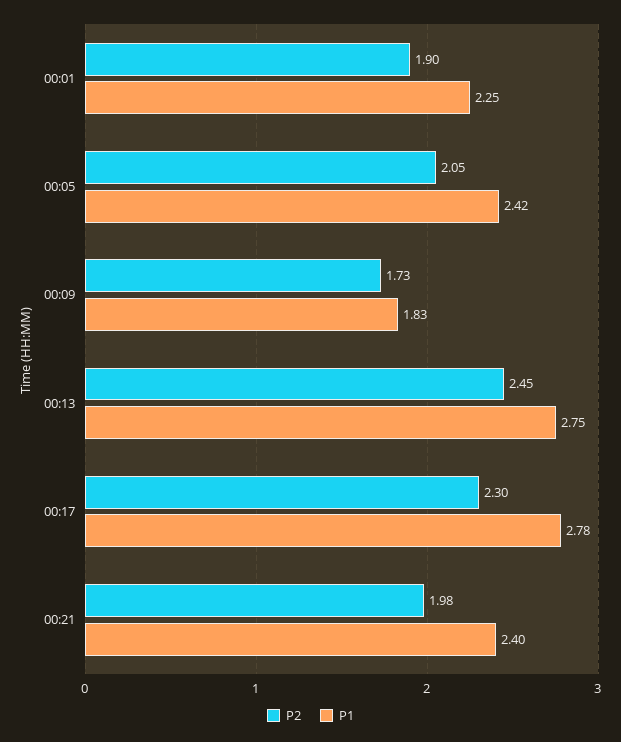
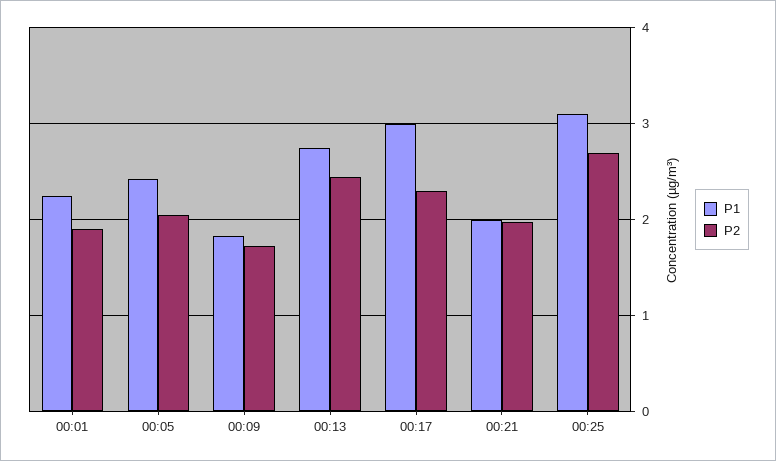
P1, 00:17: 2.78 -> 3
P1, 00:21: 2.4 -> 2
P1, 00:25: none -> 3.1
P2, 00:25: none -> 2.7

